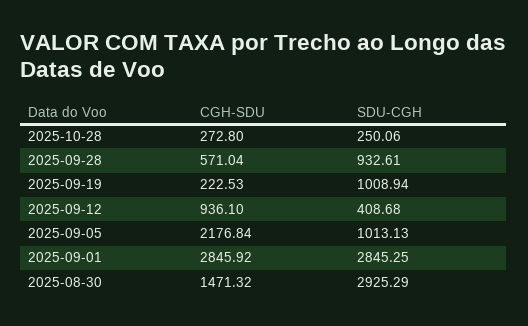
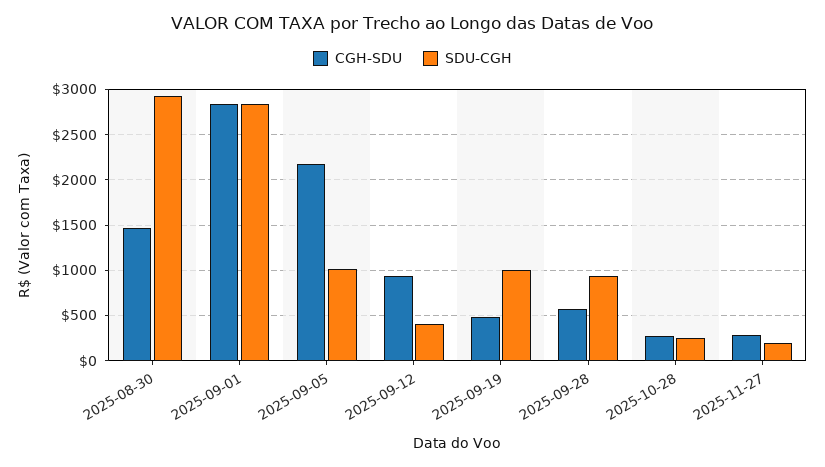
CGH-SDU, 2025-09-19: 222.53 -> 500
CGH-SDU, 2025-11-27: none -> 300
SDU-CGH, 2025-11-27: none -> 200

